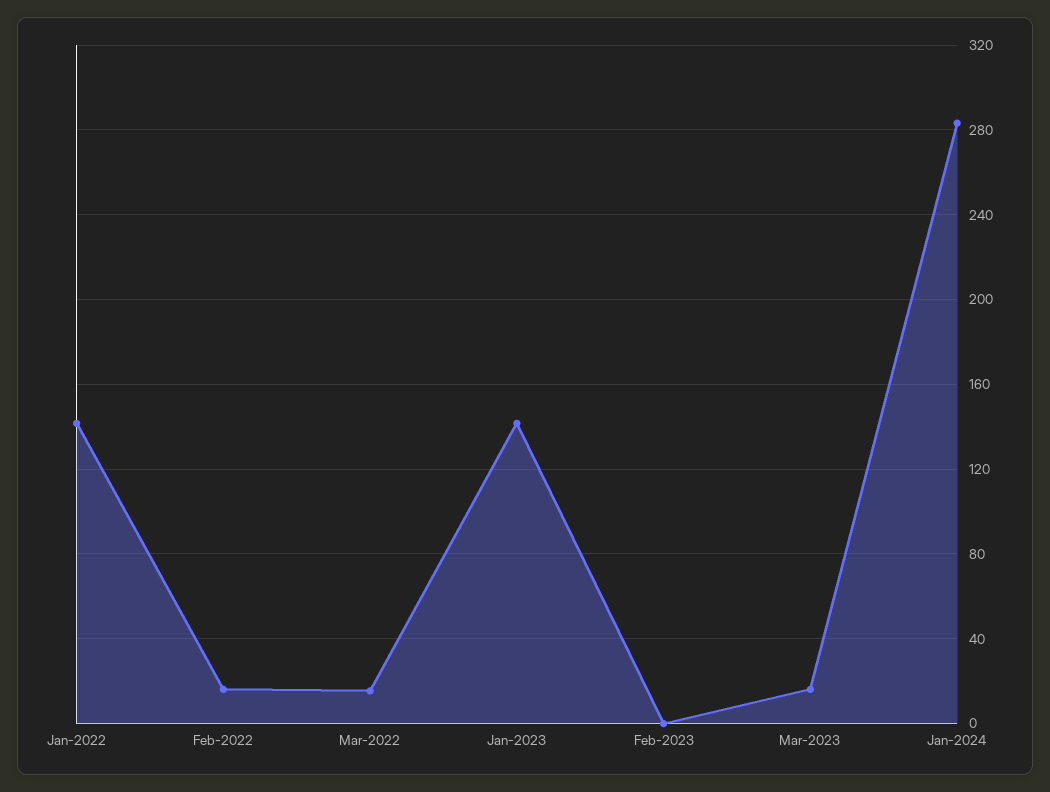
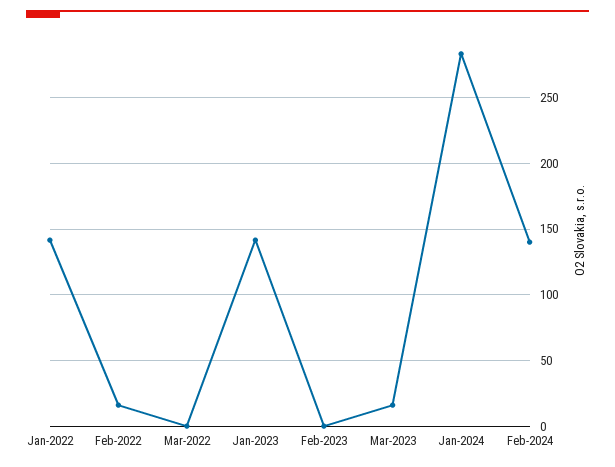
Mar-2022: 15 -> 0
Feb-2024: none -> 140

